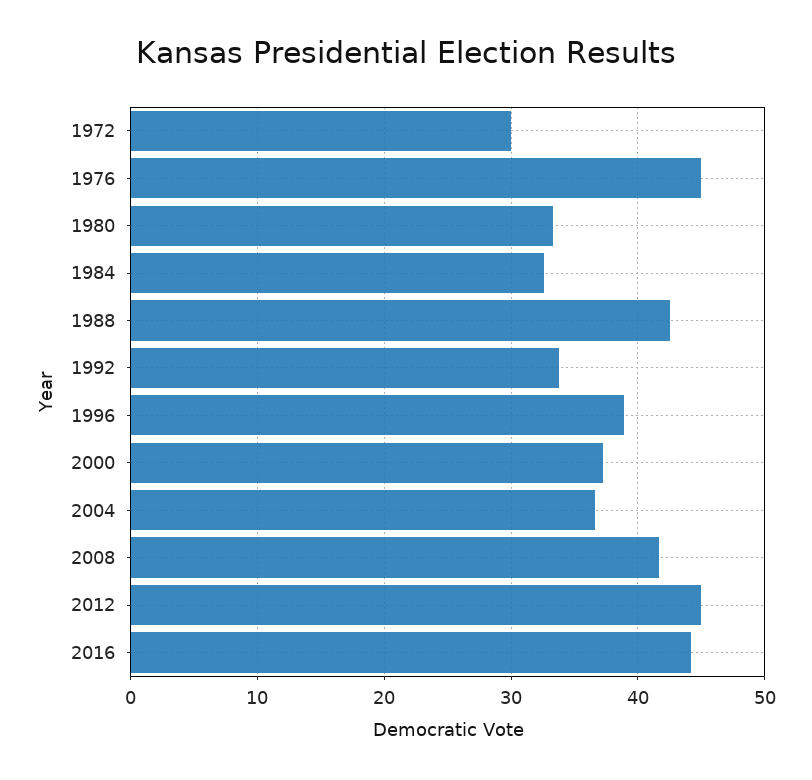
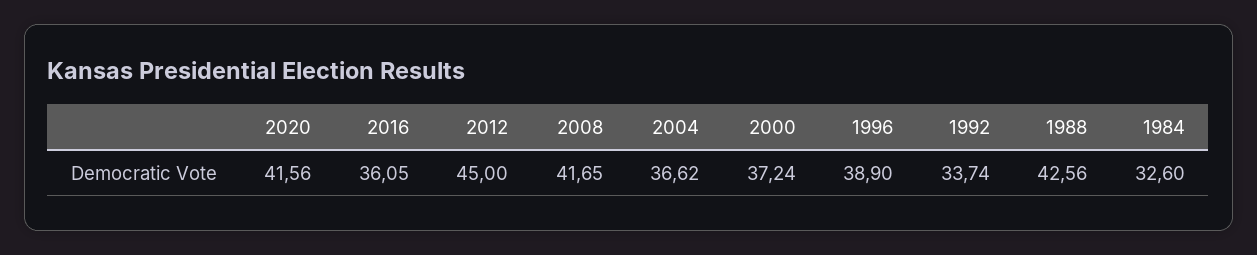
1972: 30 -> none
1976: 45 -> none
1980: 33 -> none
2016: 44 -> 36.05
2020: none -> 41.56

